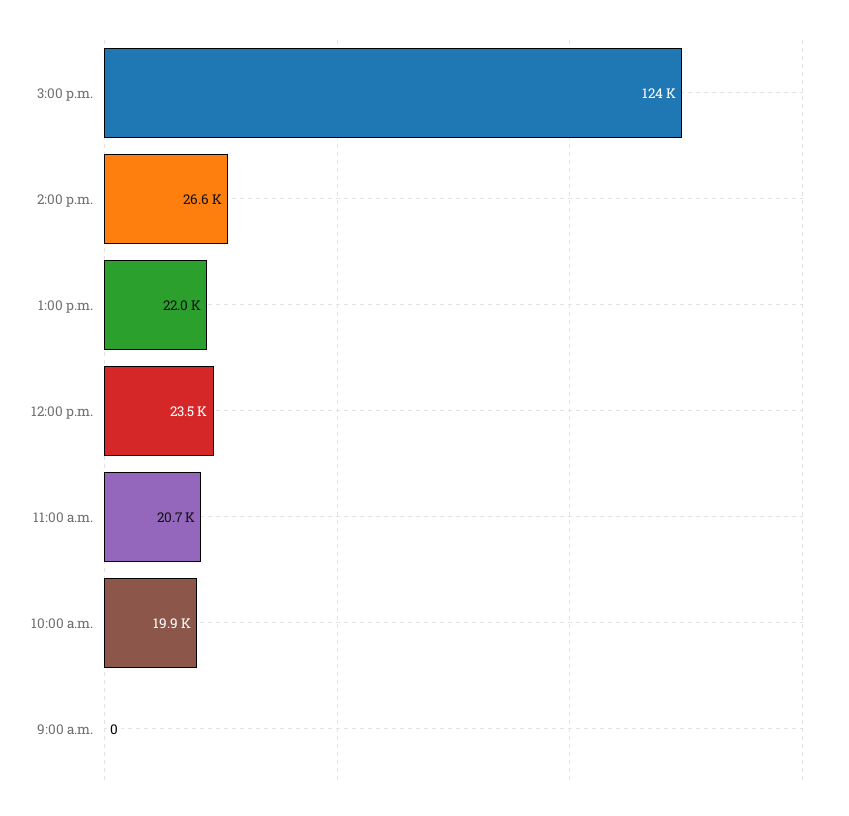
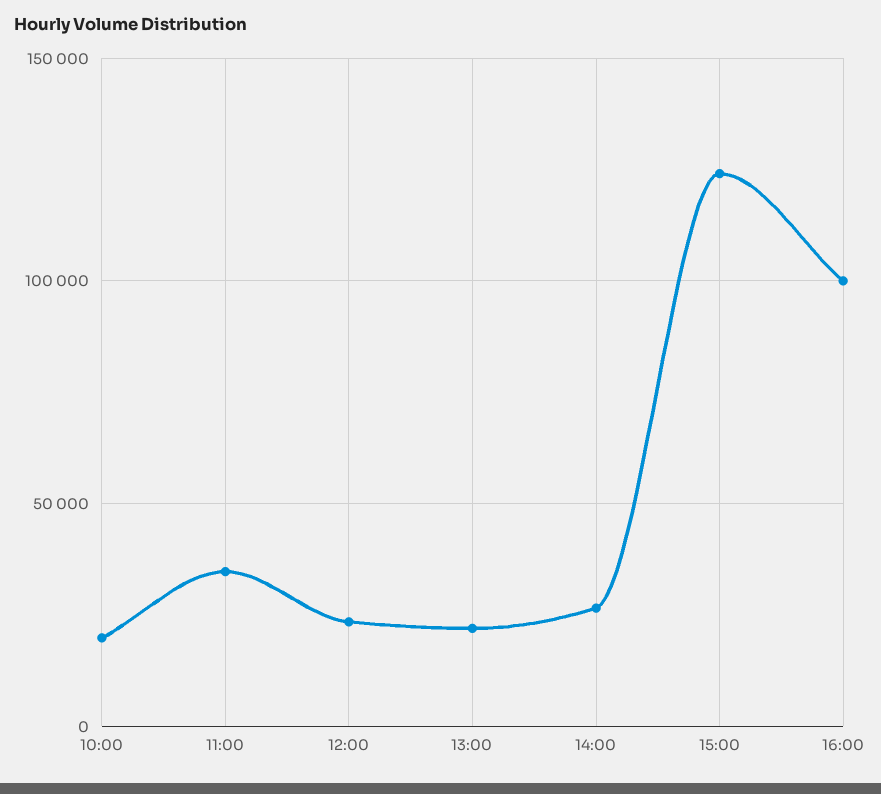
11:00 a.m.: 20700 -> 35000
9:00 a.m.: 0 -> none
16:00: none -> 100000

